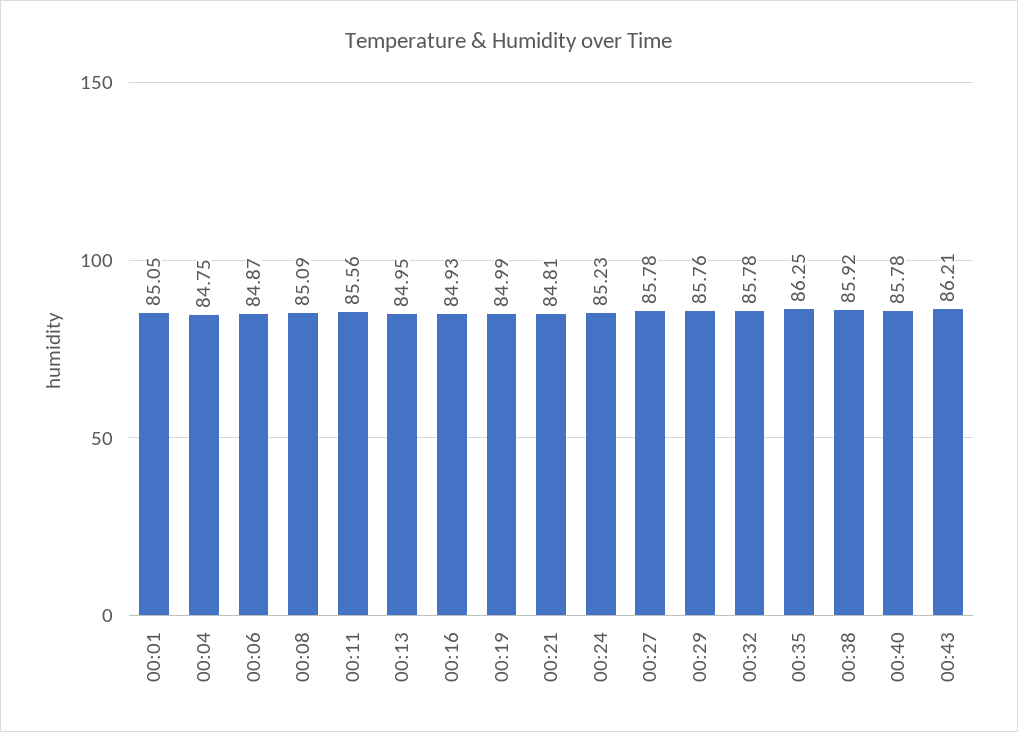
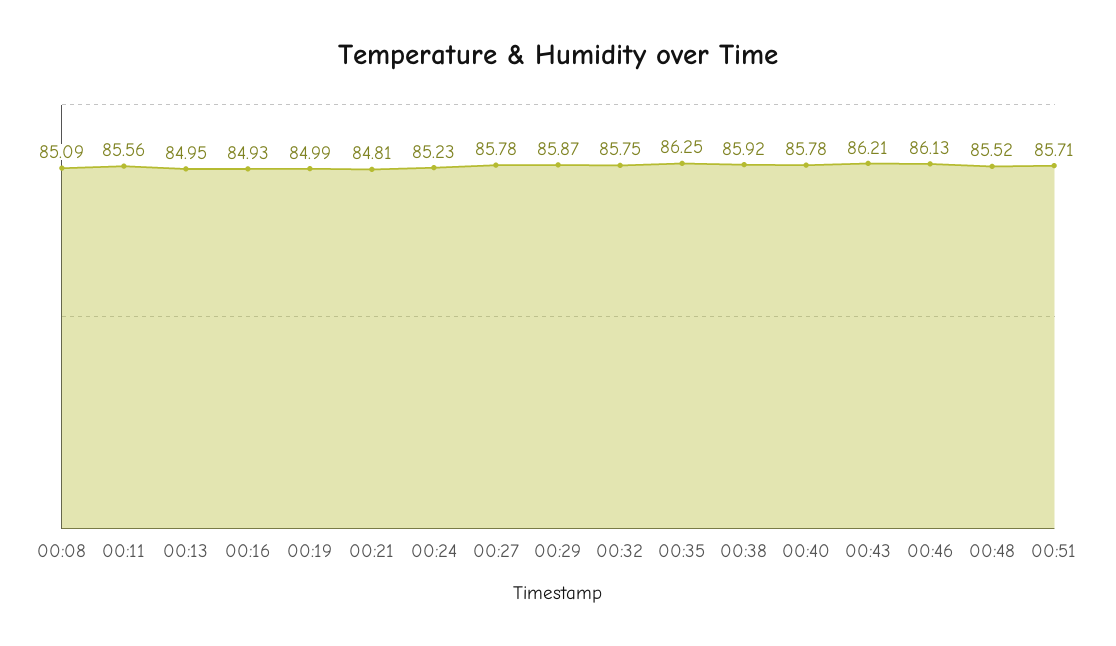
00:01: 85.05 -> none
00:04: 84.75 -> none
00:06: 84.87 -> none
00:29: 85.76 -> 85.87
00:32: 85.78 -> 85.75
00:46: none -> 86.13
00:48: none -> 85.52
00:51: none -> 85.71

